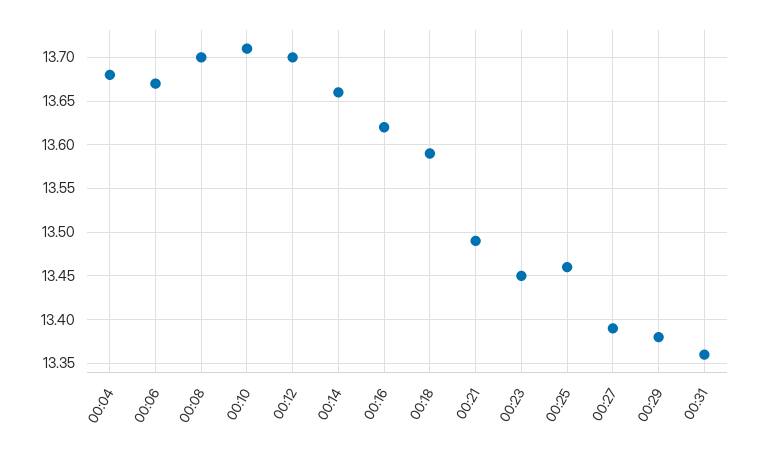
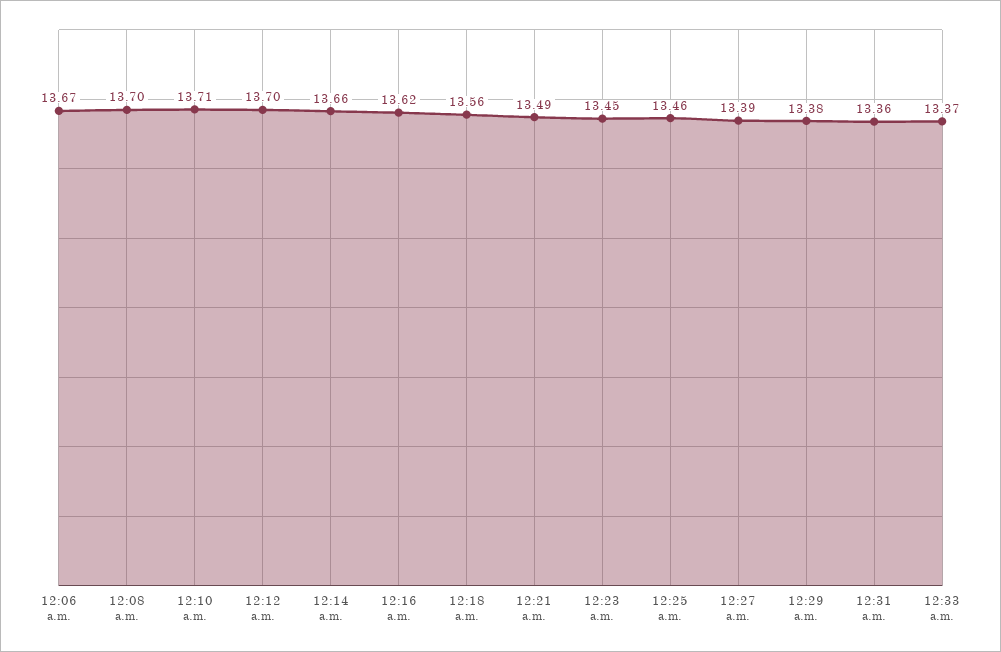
00:04: 13.68 -> none
00:18: 13.59 -> 13.56
12:33 a.m.: none -> 13.37

